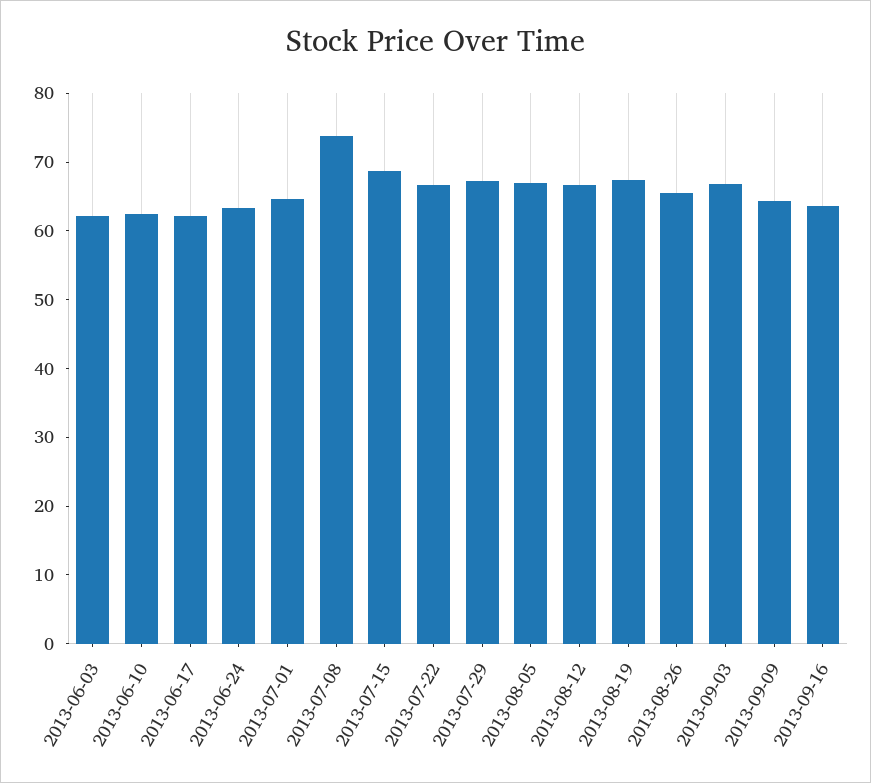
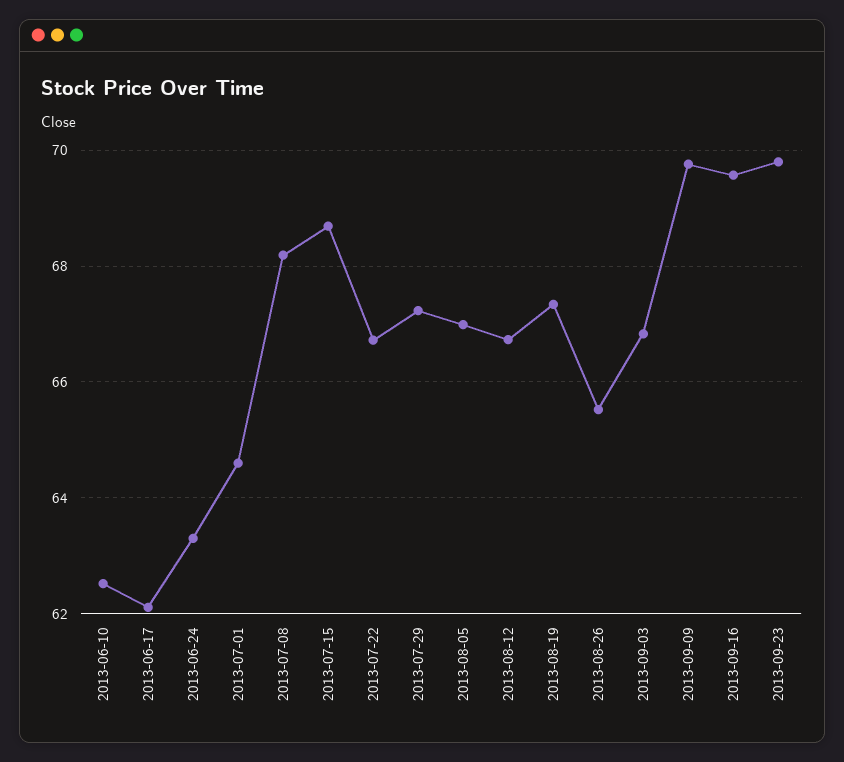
2013-06-03: 62 -> none
2013-07-08: 74 -> 68.2
2013-09-09: 64 -> 69.8
2013-09-16: 64 -> 69.6
2013-09-23: none -> 69.8

